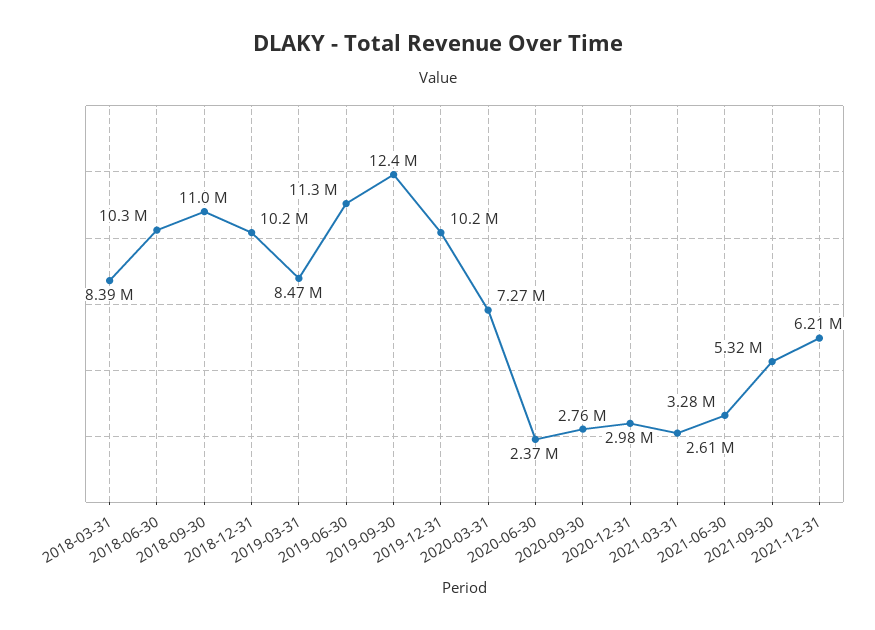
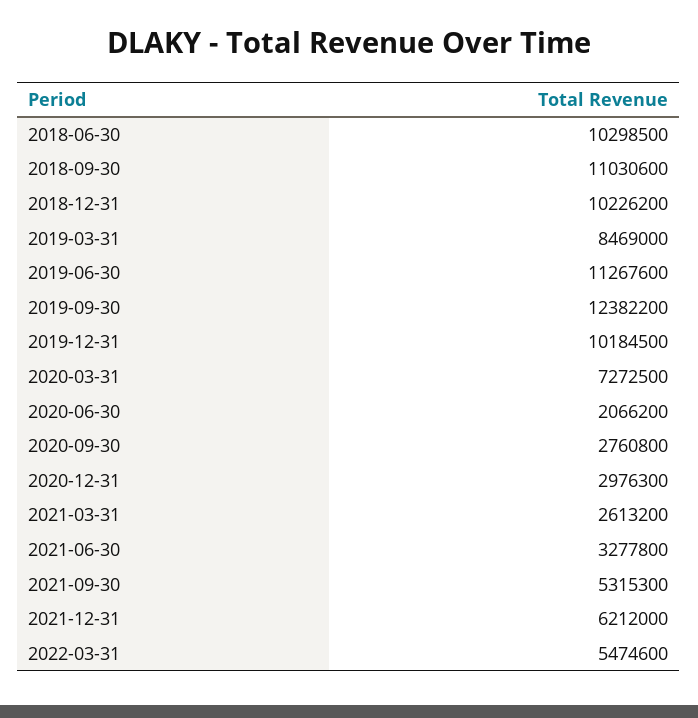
2018-03-31: 8390000 -> none
2020-06-30: 2370000 -> 2066200
2022-03-31: none -> 5474600

